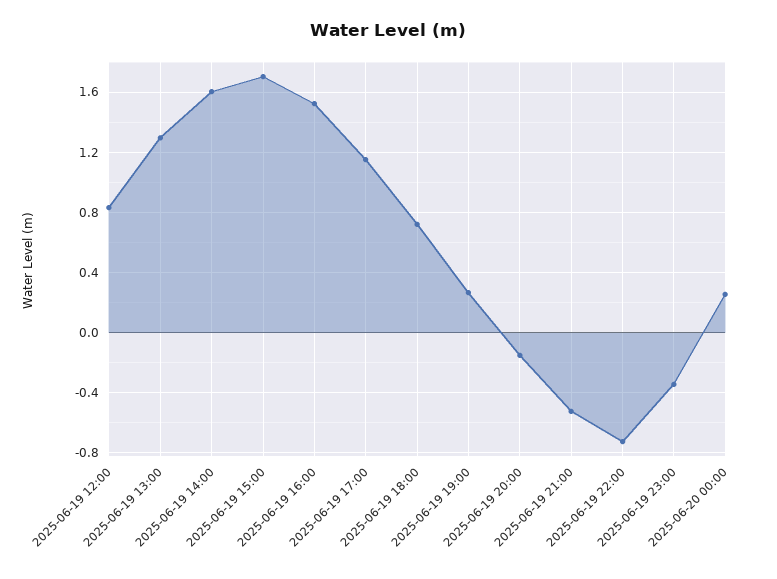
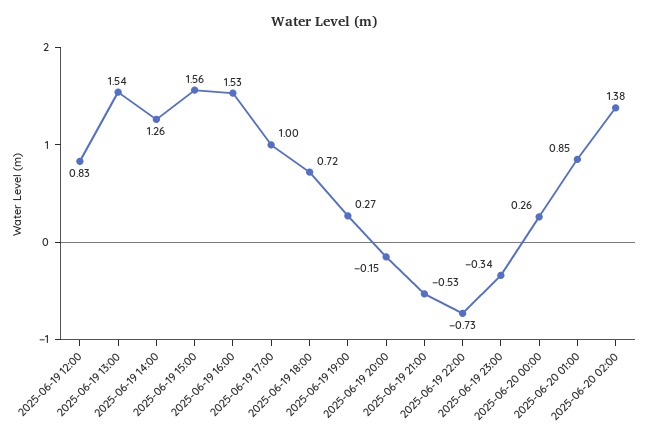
2025-06-19 13:00: 1.3 -> 1.54
2025-06-19 14:00: 1.6 -> 1.26
2025-06-19 15:00: 1.7 -> 1.56
2025-06-19 17:00: 1.15 -> 1
2025-06-20 01:00: none -> 0.85
2025-06-20 02:00: none -> 1.38

